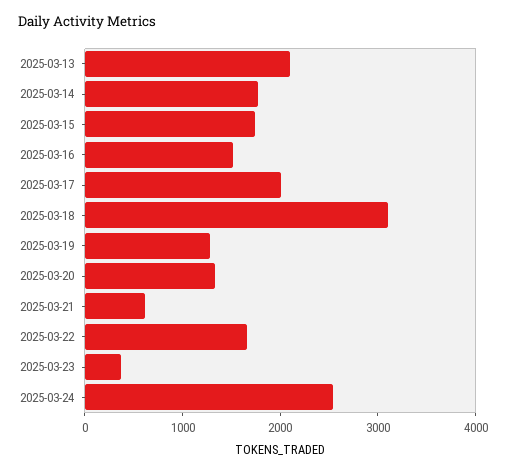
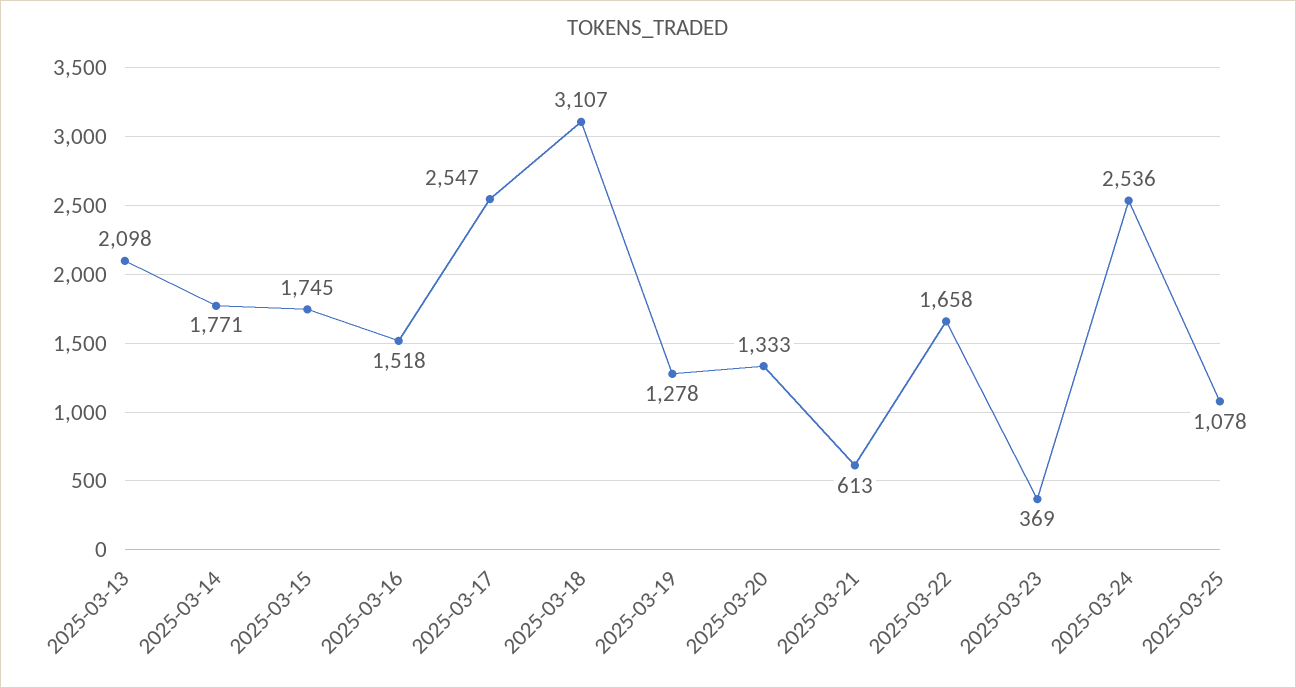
2025-03-17: 2000 -> 2547
2025-03-25: none -> 1078

